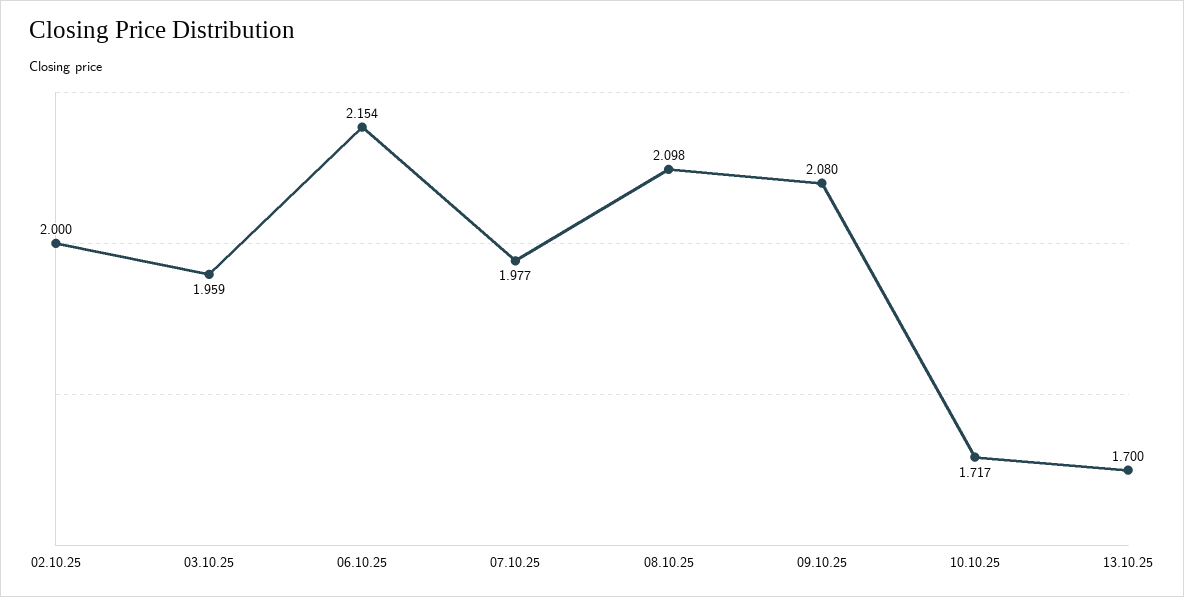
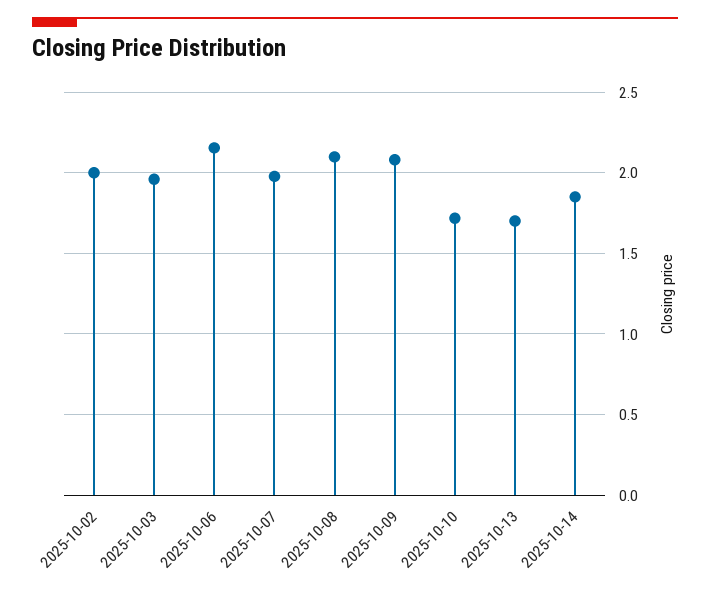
2025-10-14: none -> 1.85

